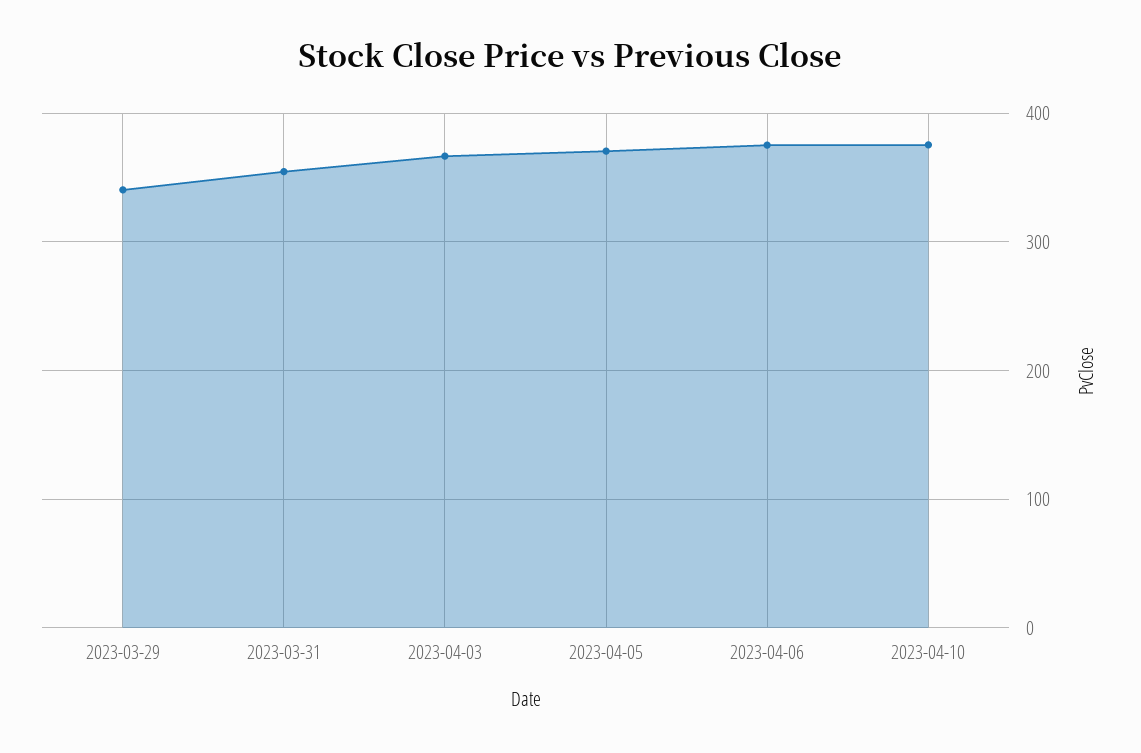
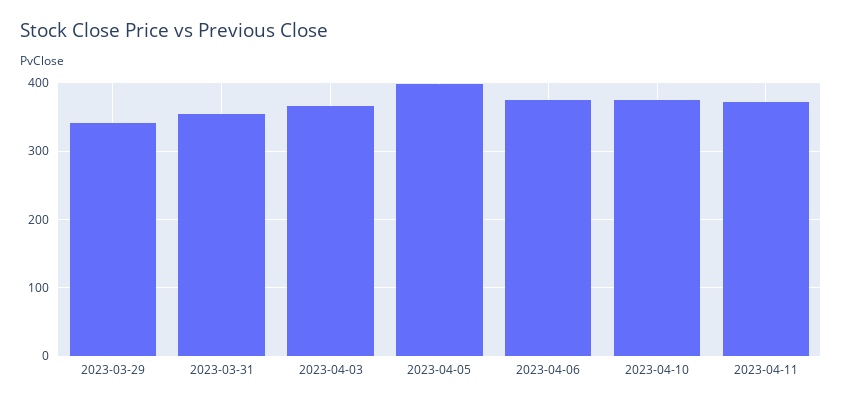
2023-04-05: 370 -> 400
2023-04-11: none -> 370

